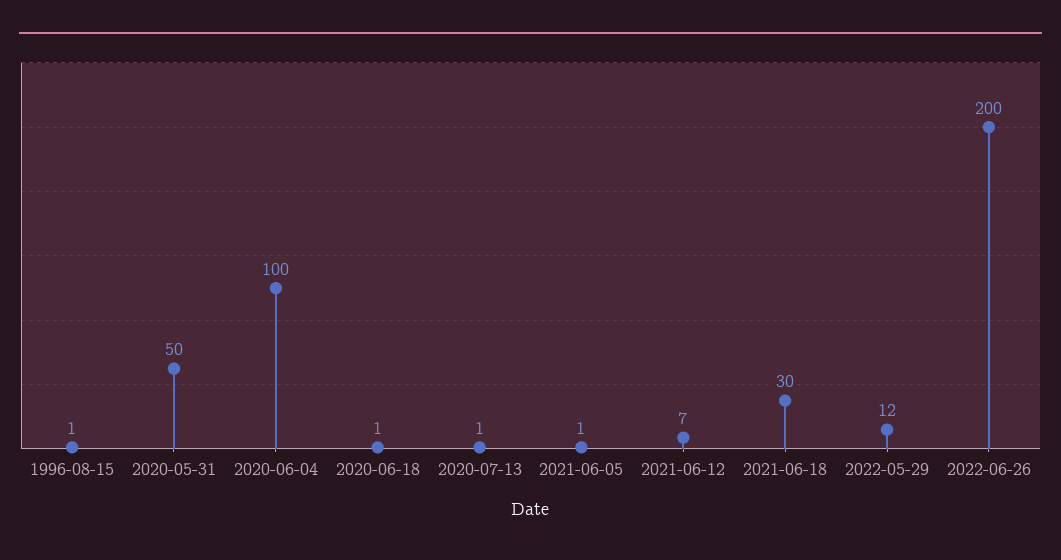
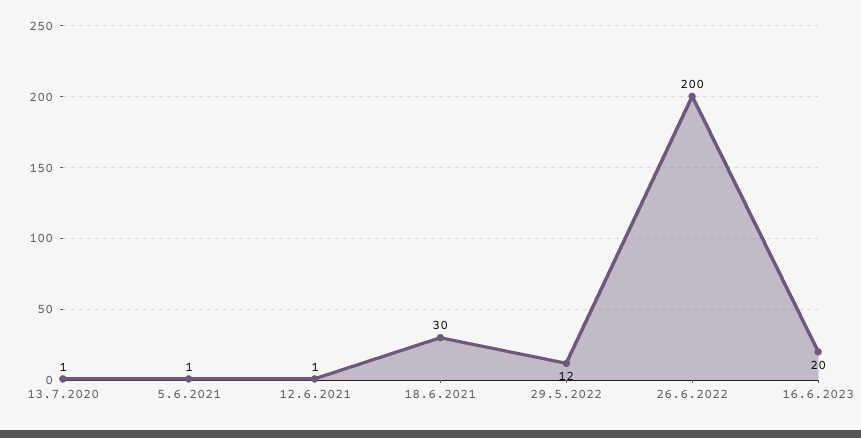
1996-08-15: 1 -> none
2020-05-31: 50 -> none
2020-06-04: 100 -> none
2020-06-18: 1 -> none
2021-06-12: 7 -> 1
16.6.2023: none -> 20

